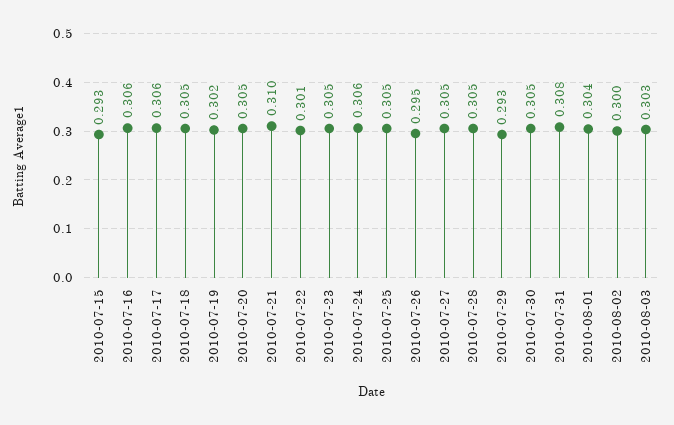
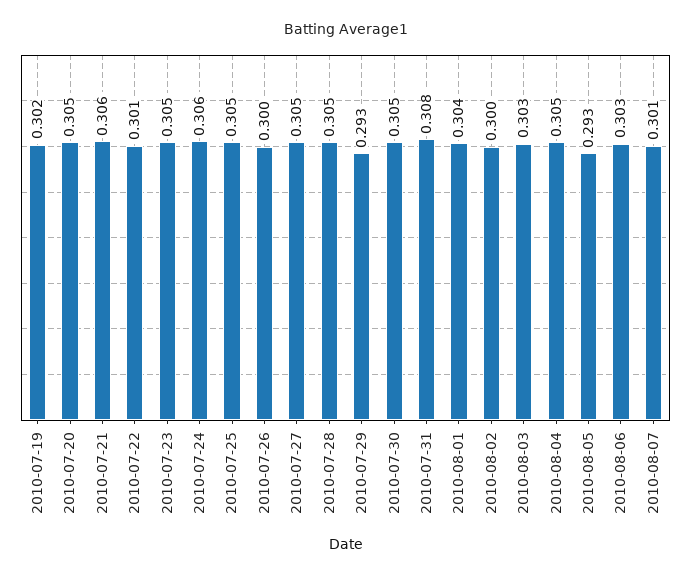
2010-07-15: 0.293 -> none
2010-07-16: 0.306 -> none
2010-07-17: 0.306 -> none
2010-07-18: 0.305 -> none
2010-07-21: 0.31 -> 0.306
2010-07-26: 0.295 -> 0.3
2010-08-04: none -> 0.305
2010-08-05: none -> 0.293
2010-08-06: none -> 0.303
2010-08-07: none -> 0.301

